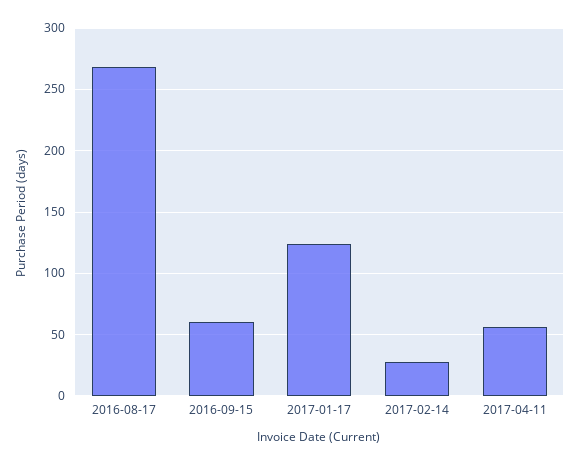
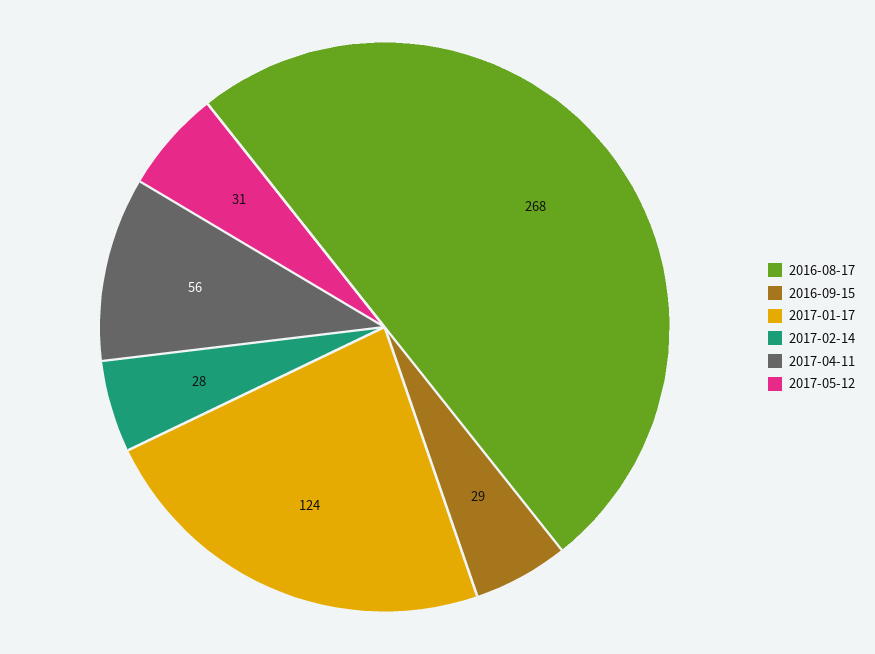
2016-09-15: 60 -> 29
2017-05-12: none -> 31

